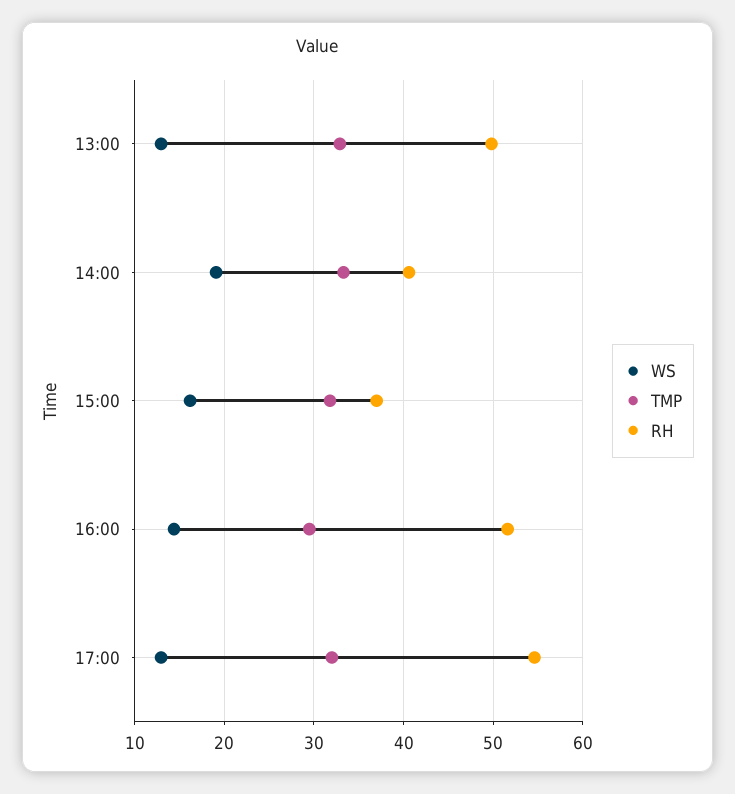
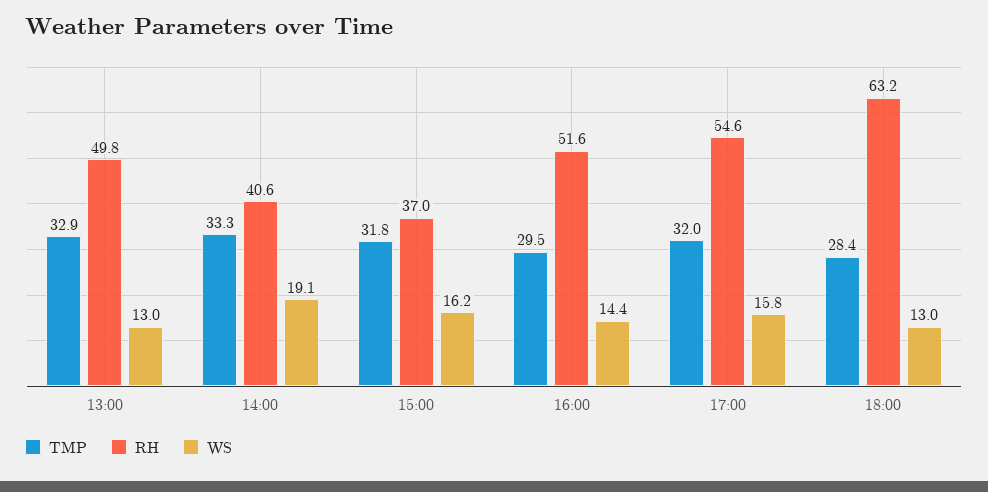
WS, 17:00: 13 -> 15.8
TMP, 18:00: none -> 28.4
RH, 18:00: none -> 63.2
WS, 18:00: none -> 13

